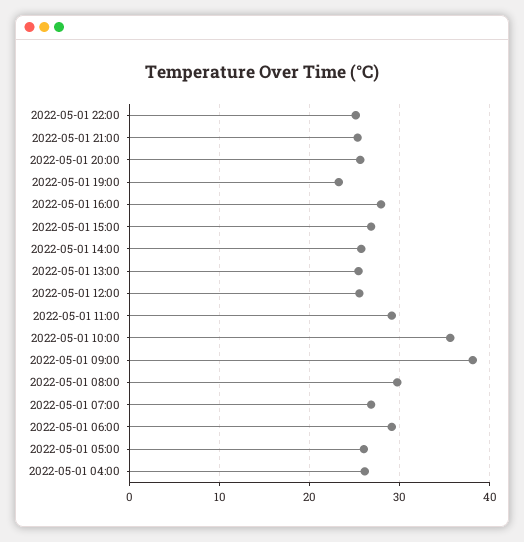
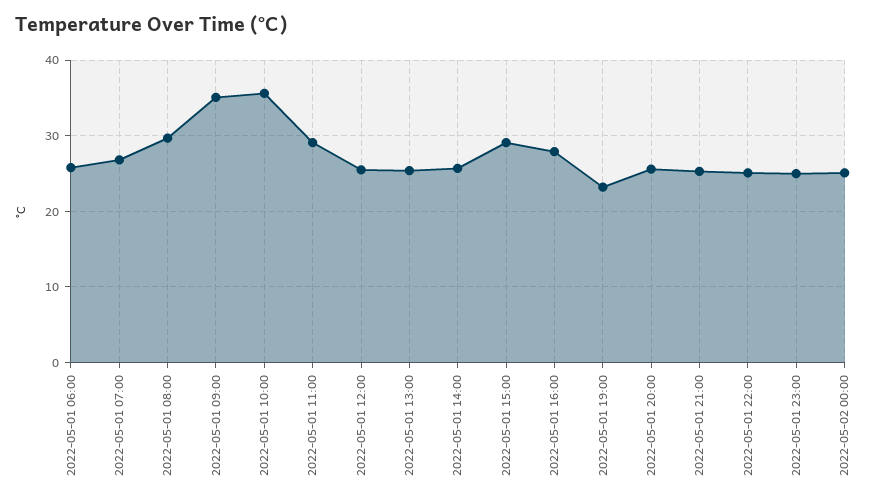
2022-05-01 15:00: 27 -> 29
2022-05-01 09:00: 38 -> 35
2022-05-01 06:00: 29 -> 26
2022-05-01 05:00: 26 -> none
2022-05-01 04:00: 26 -> none
2022-05-01 23:00: none -> 25
2022-05-02 00:00: none -> 25

